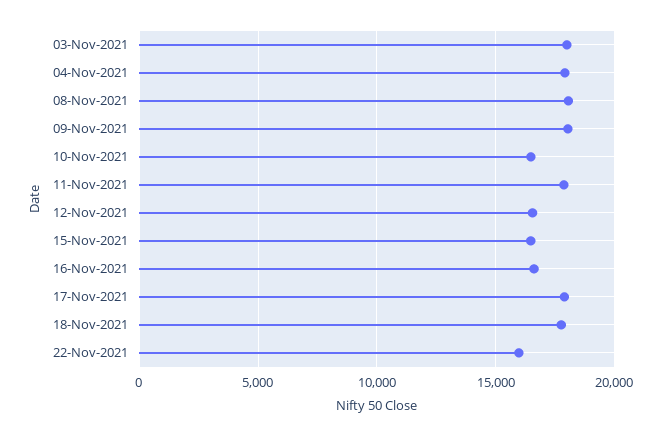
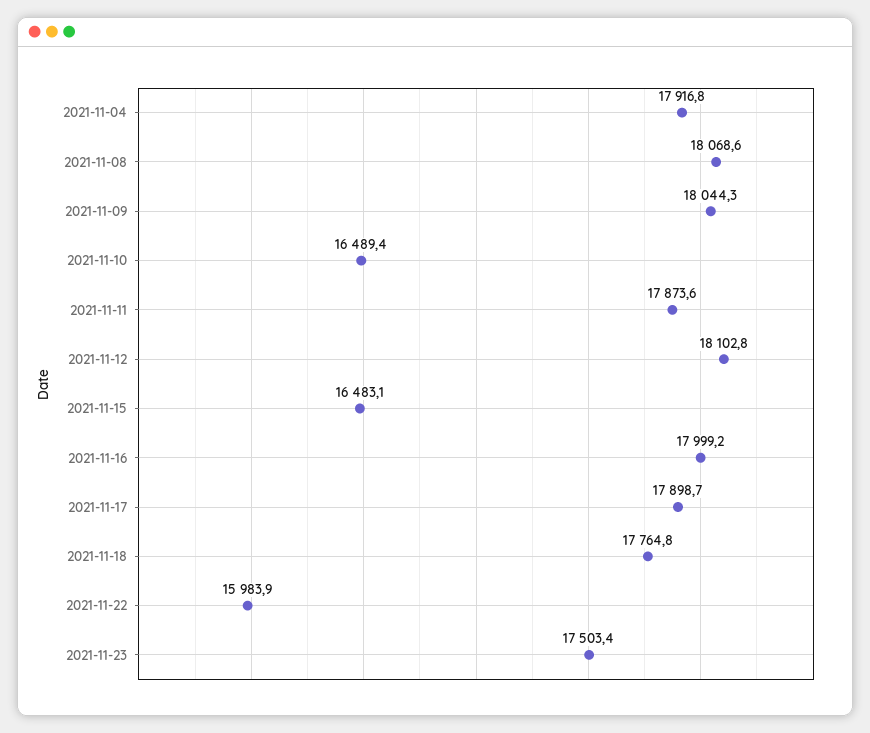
03-Nov-2021: 18000 -> none
12-Nov-2021: 16500 -> 18102.8
16-Nov-2021: 16500 -> 17999.2
2021-11-23: none -> 17503.4

